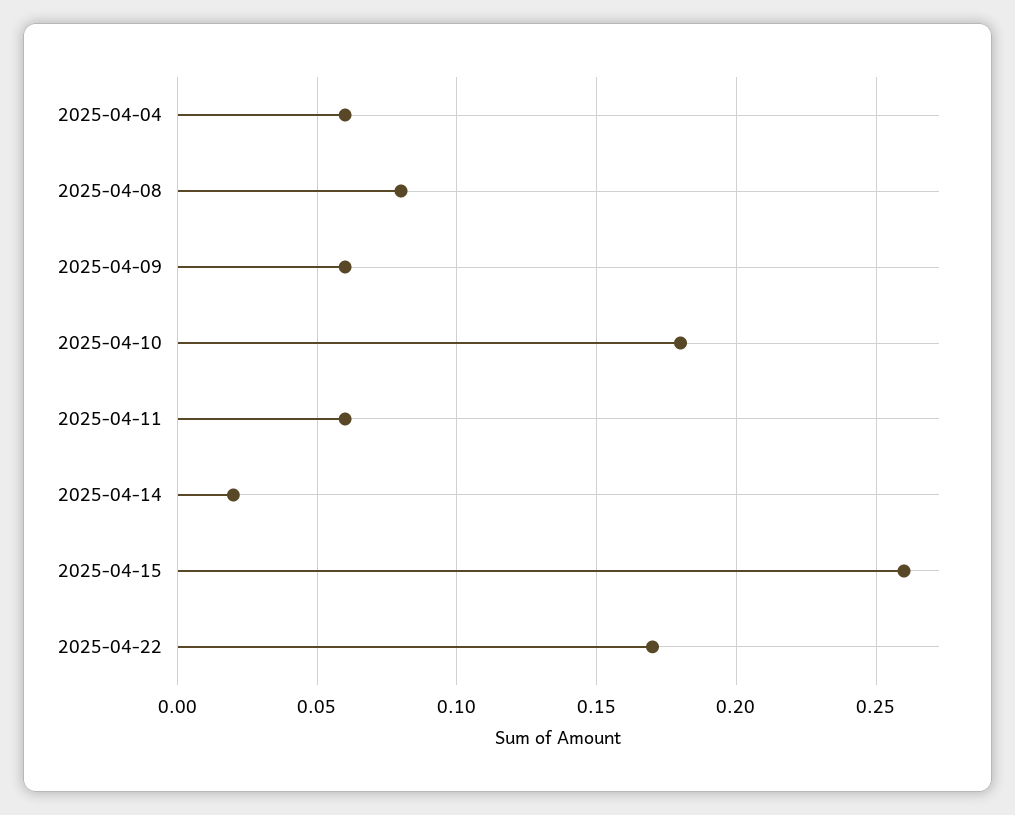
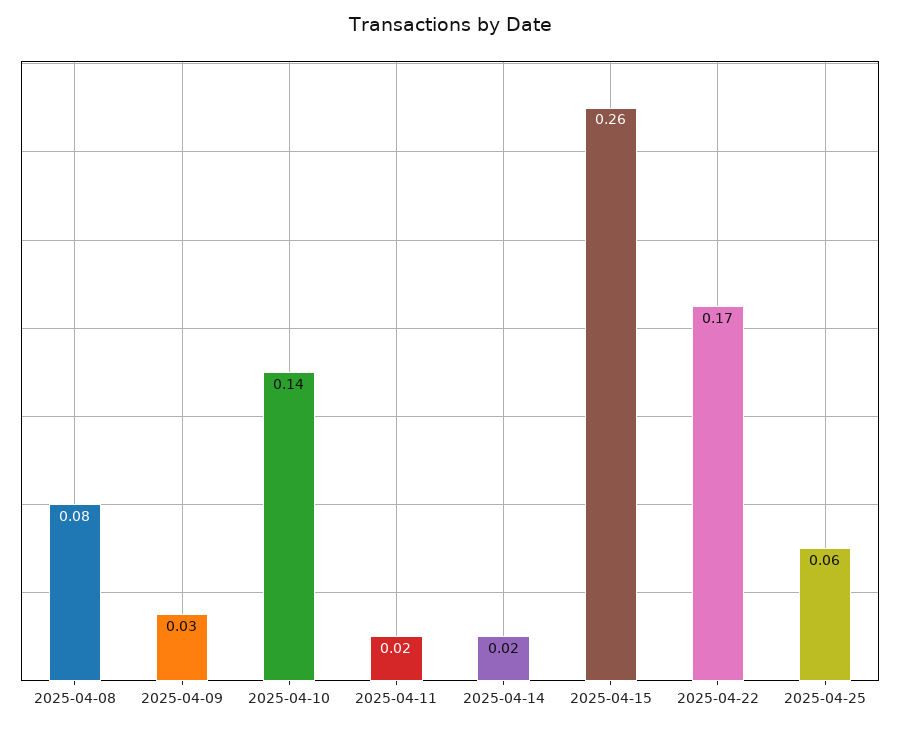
2025-04-04: 0.06 -> none
2025-04-09: 0.06 -> 0.03
2025-04-10: 0.18 -> 0.14
2025-04-11: 0.06 -> 0.02
2025-04-25: none -> 0.06

